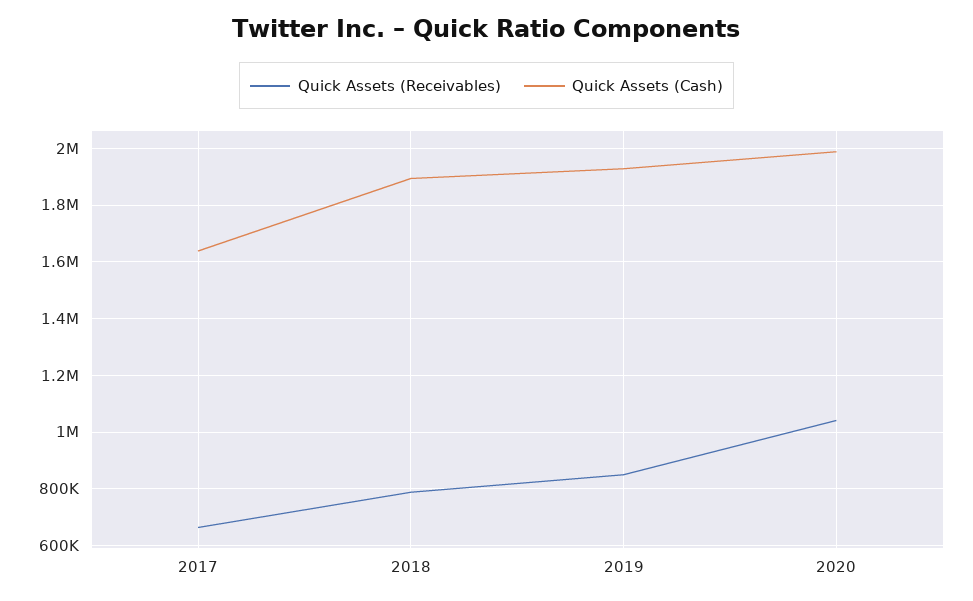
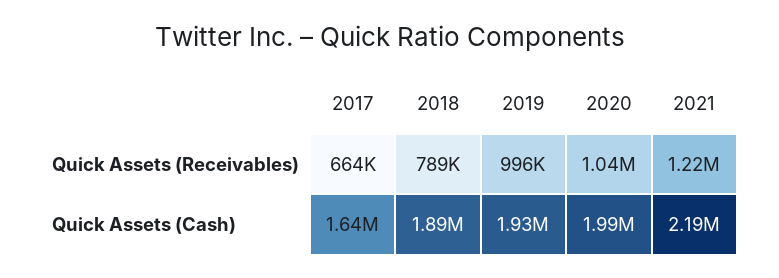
Quick Assets (Receivables), 2019: 850000 -> 996000
Quick Assets (Receivables), 2021: none -> 1220000
Quick Assets (Cash), 2021: none -> 2190000

